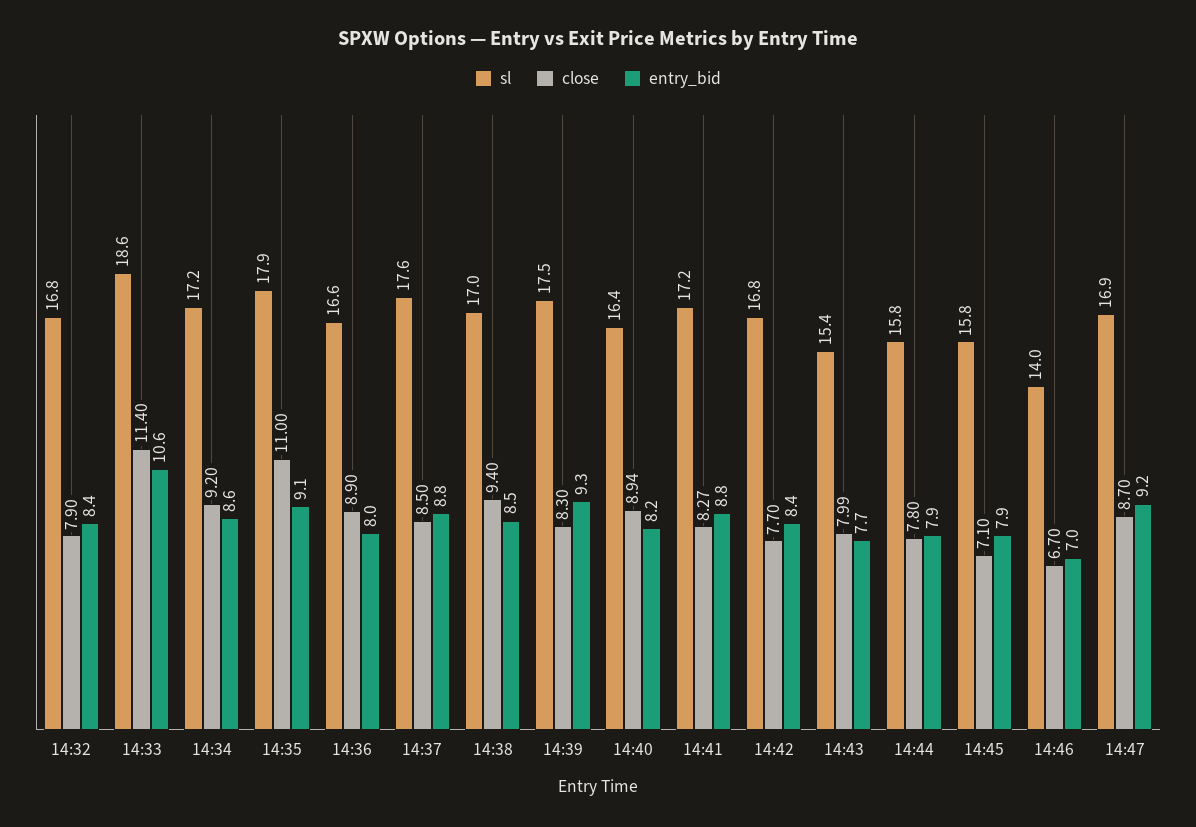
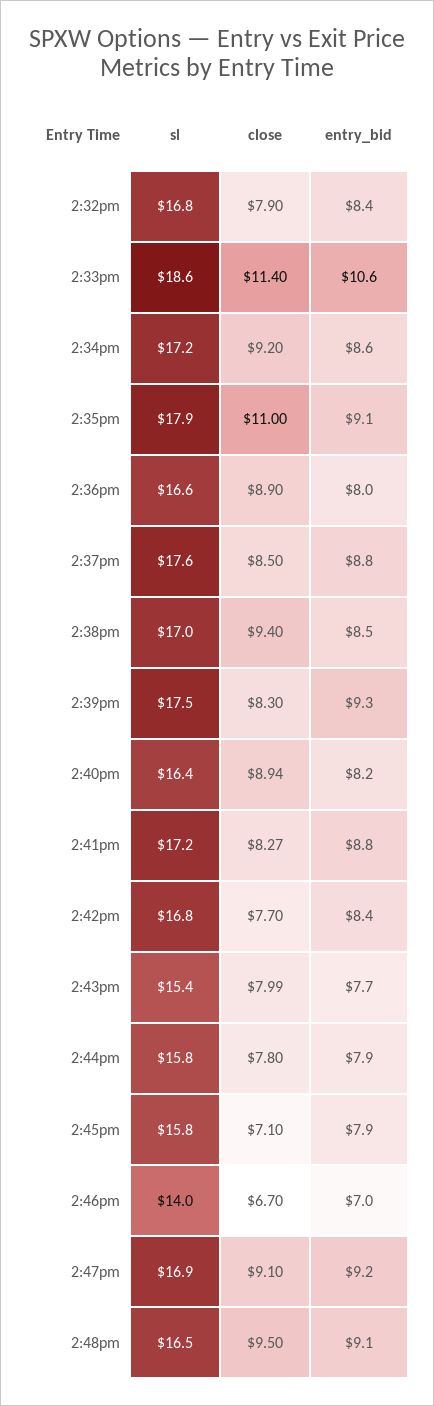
close, 14:47: 8.7 -> 9.1
sl, 2:48pm: none -> 16.5
close, 2:48pm: none -> 9.5
entry_bid, 2:48pm: none -> 9.1

